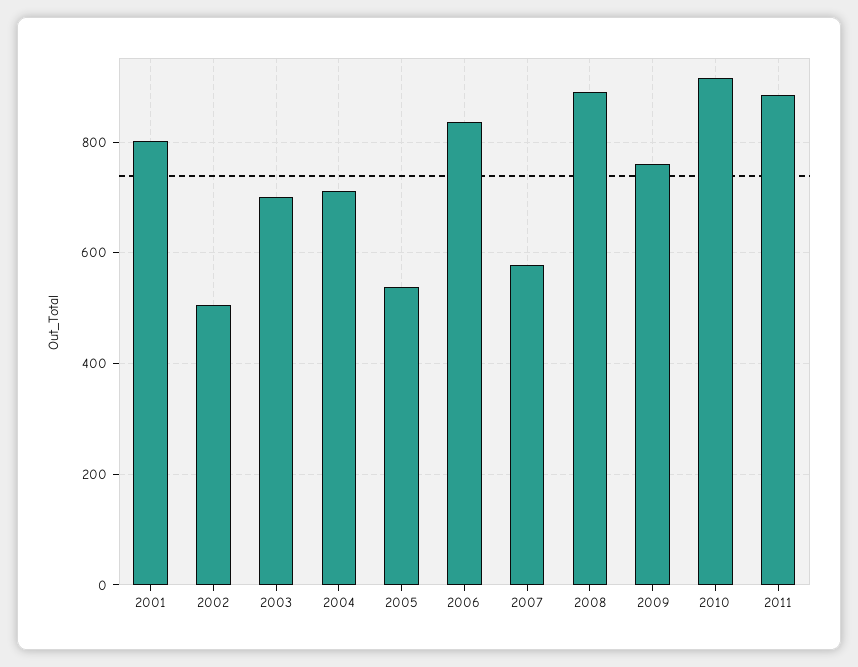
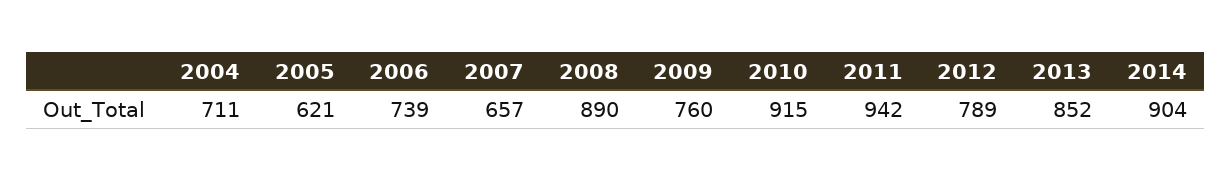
2001: 800 -> none
2002: 500 -> none
2003: 700 -> none
2005: 540 -> 621
2006: 840 -> 739
2007: 580 -> 657
2011: 880 -> 942
2012: none -> 789
2013: none -> 852
2014: none -> 904

